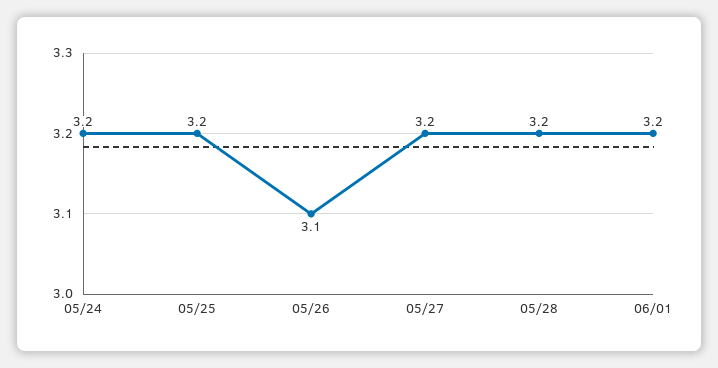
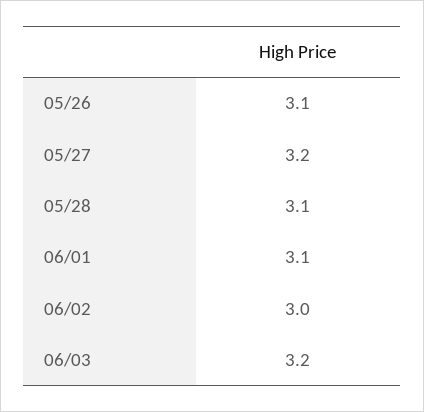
05/24: 3.2 -> none
05/25: 3.2 -> none
05/28: 3.2 -> 3.1
06/01: 3.2 -> 3.1
06/02: none -> 3
06/03: none -> 3.2

